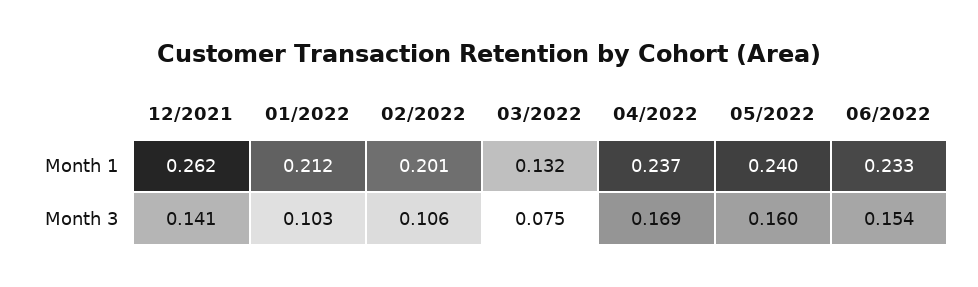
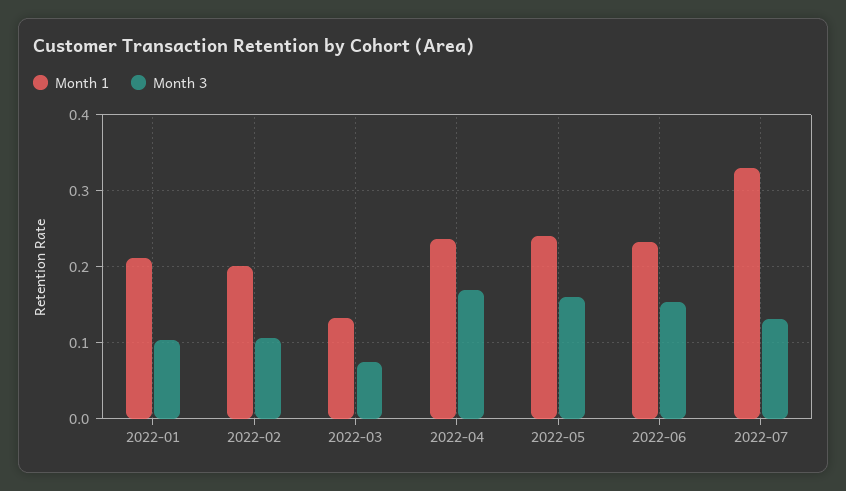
Month 1, 12/2021: 0.262 -> none
Month 3, 12/2021: 0.141 -> none
Month 1, 2022-07: none -> 0.33
Month 3, 2022-07: none -> 0.13

